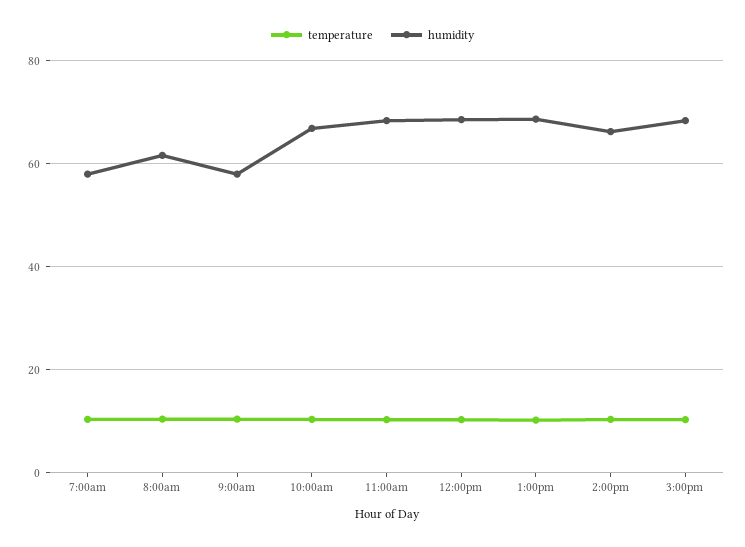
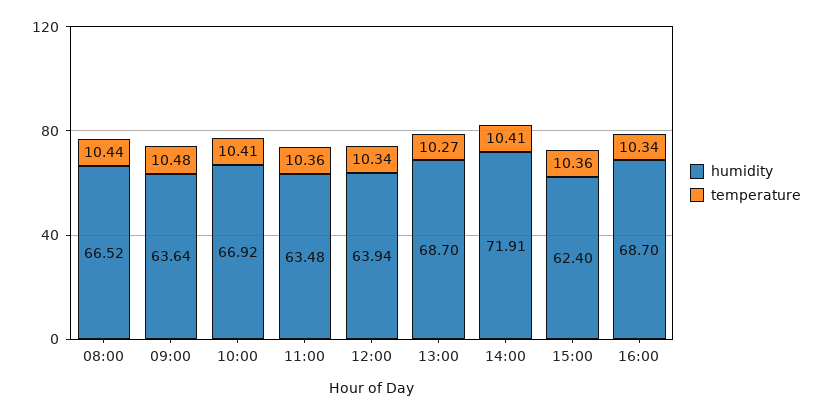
temperature, 7:00am: 10 -> none
humidity, 7:00am: 58 -> none
humidity, 8:00am: 62 -> 66.52
humidity, 9:00am: 58 -> 63.64
humidity, 11:00am: 68 -> 63.48
humidity, 12:00pm: 68 -> 63.94
humidity, 2:00pm: 66 -> 71.91
humidity, 3:00pm: 68 -> 62.4
humidity, 16:00: none -> 68.7
temperature, 16:00: none -> 10.34

